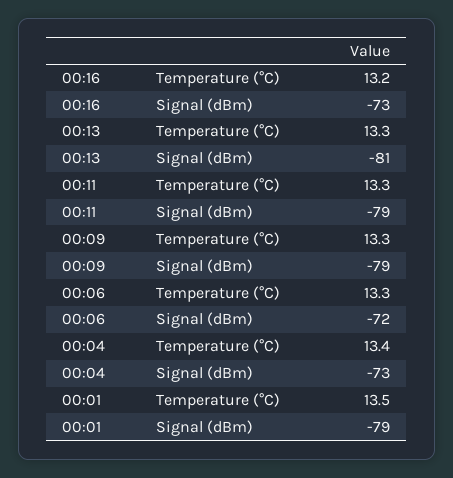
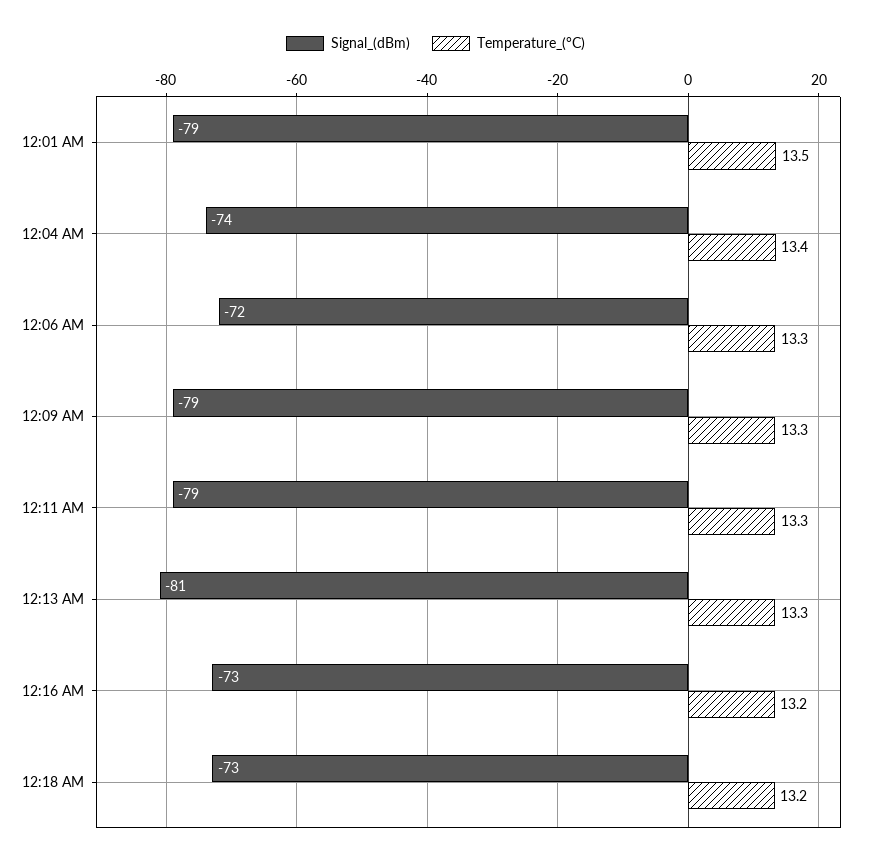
Signal (dBm), 00:04: -73 -> -74
Signal (dBm), 12:18 AM: none -> -73
Temperature (°C), 12:18 AM: none -> 13.2

